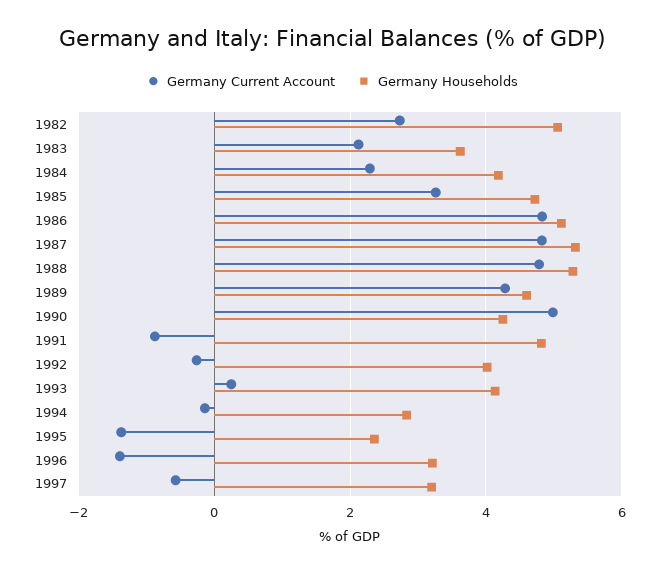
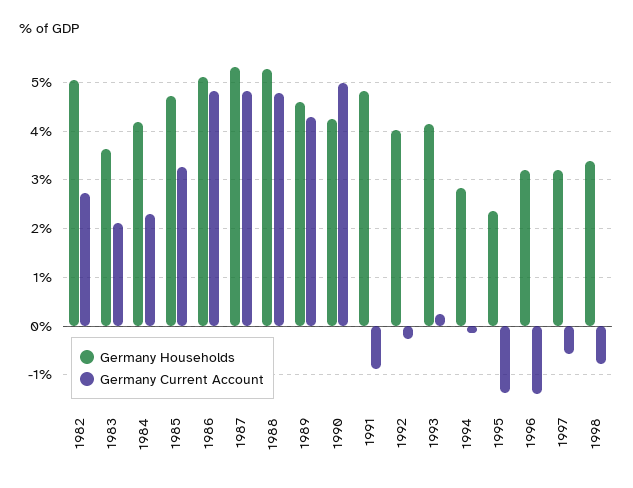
Germany Households, 1998: none -> 3.4
Germany Current Account, 1998: none -> -0.8

